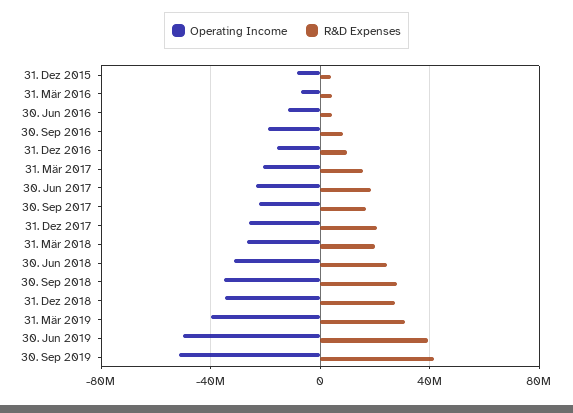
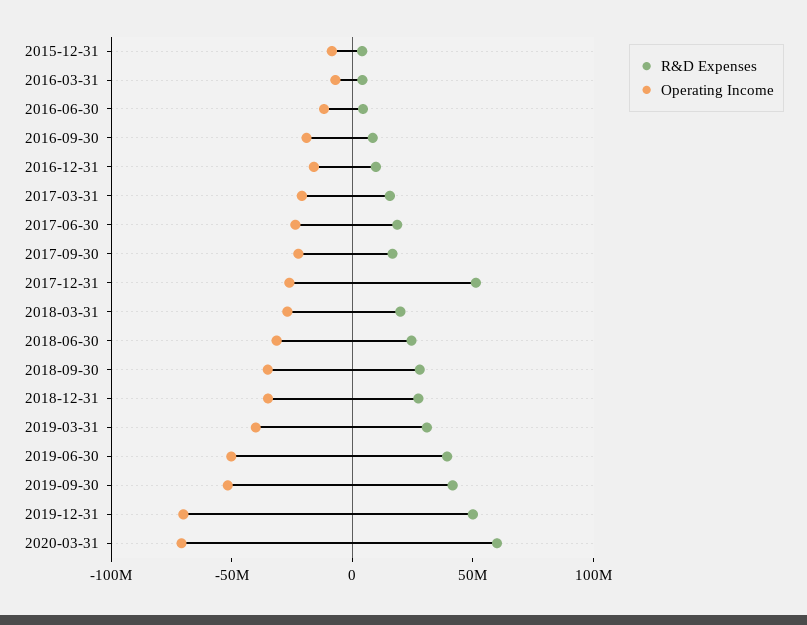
R&D Expenses, 31. Dez 2017: 20000000 -> 50000000
R&D Expenses, 2019-12-31: none -> 50000000
Operating Income, 2019-12-31: none -> -70000000
R&D Expenses, 2020-03-31: none -> 60000000
Operating Income, 2020-03-31: none -> -70000000

